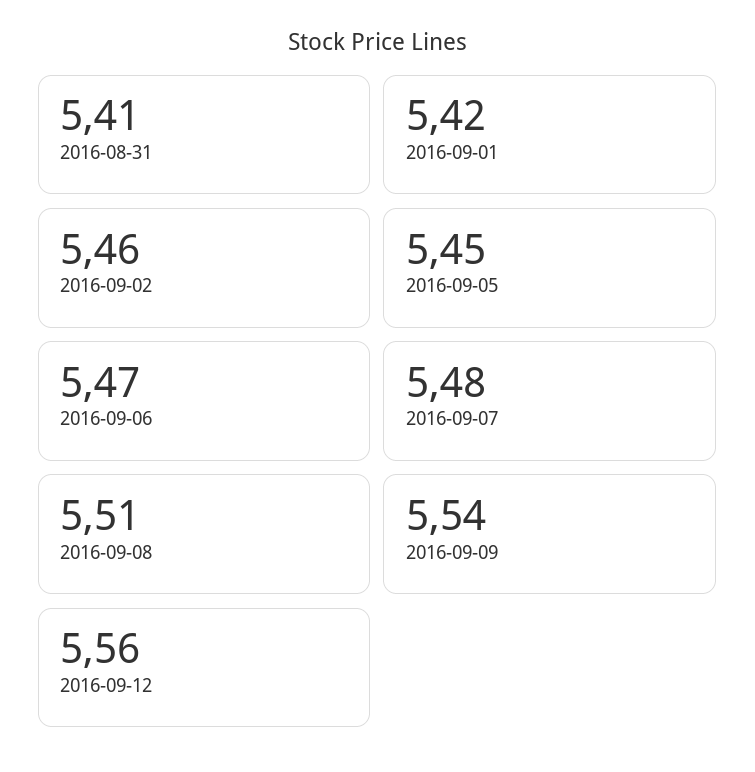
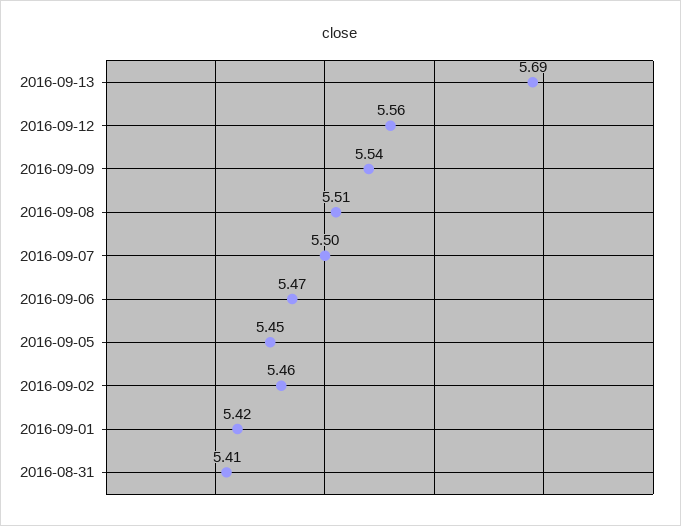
2016-09-07: 5.48 -> 5.5
2016-09-13: none -> 5.69

